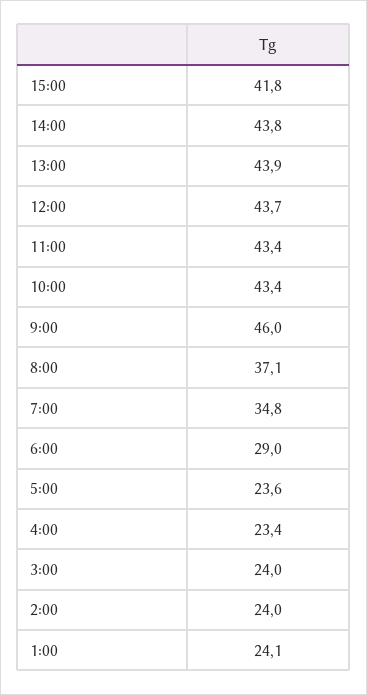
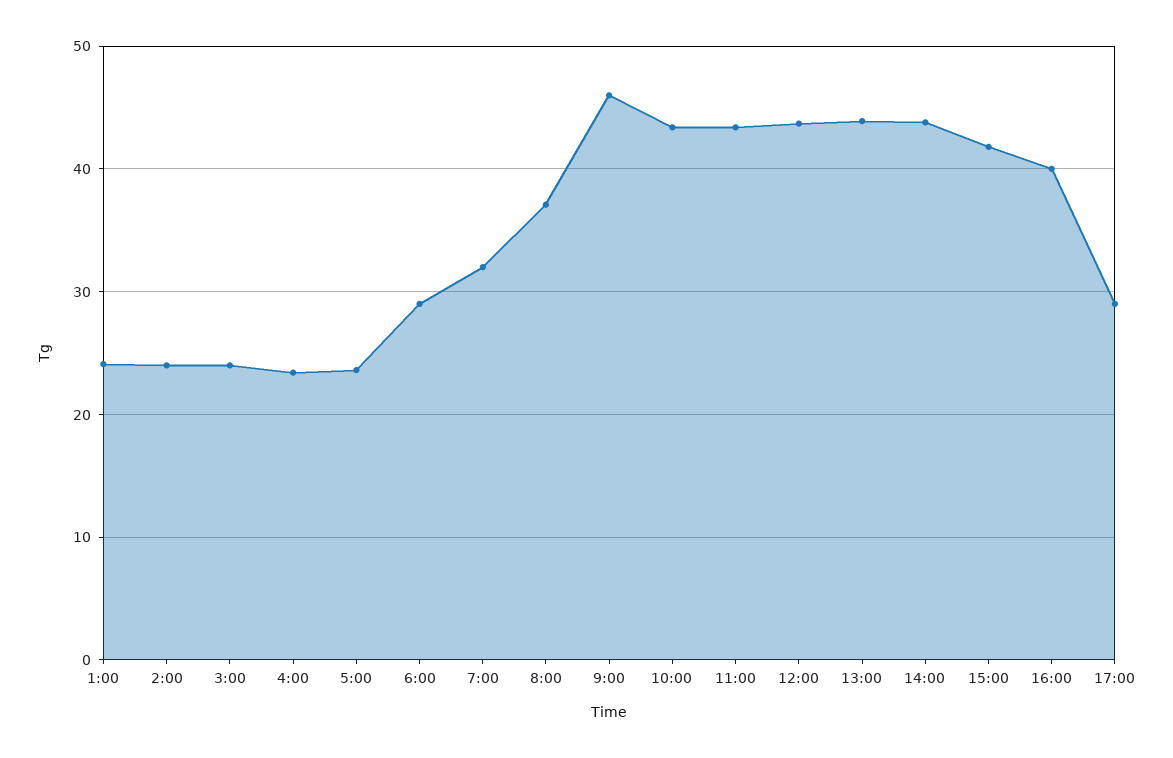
7:00: 34.8 -> 32
16:00: none -> 40
17:00: none -> 29

